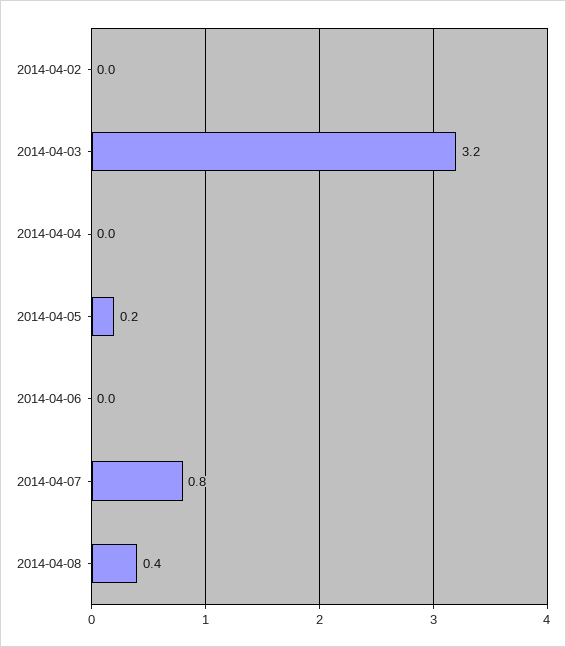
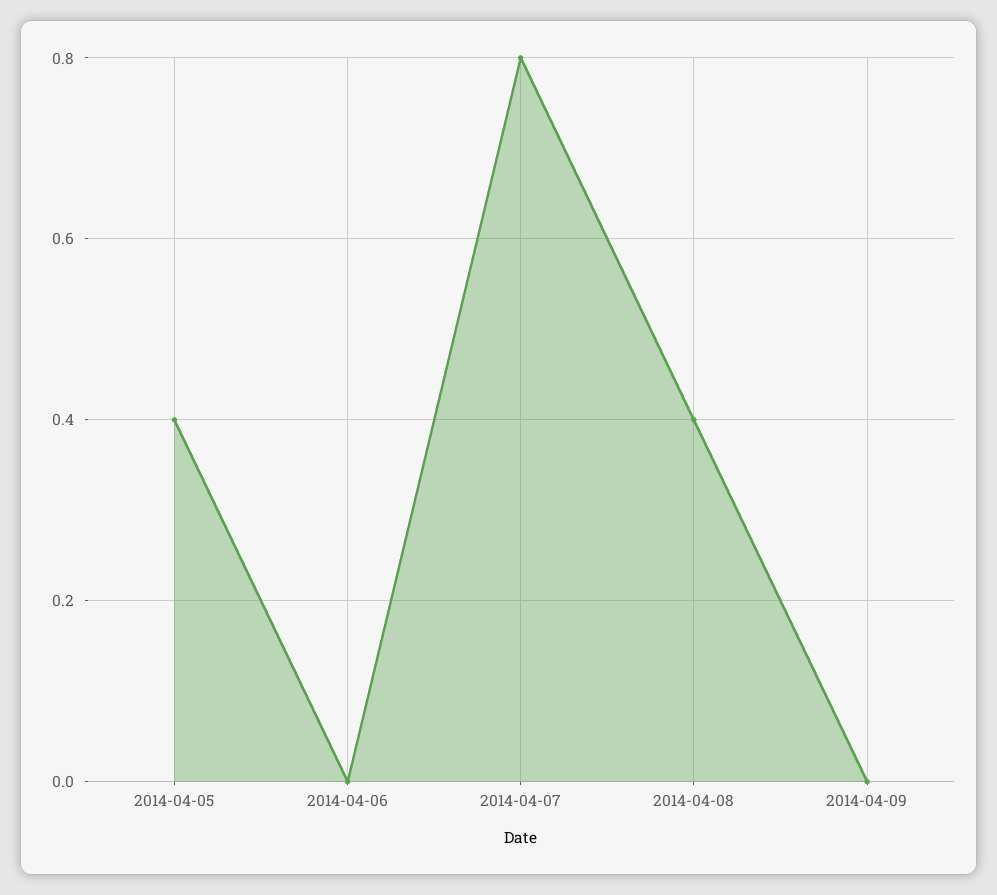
2014-04-02: 0 -> none
2014-04-03: 3.2 -> none
2014-04-04: 0 -> none
2014-04-05: 0.2 -> 0.4
2014-04-09: none -> 0

